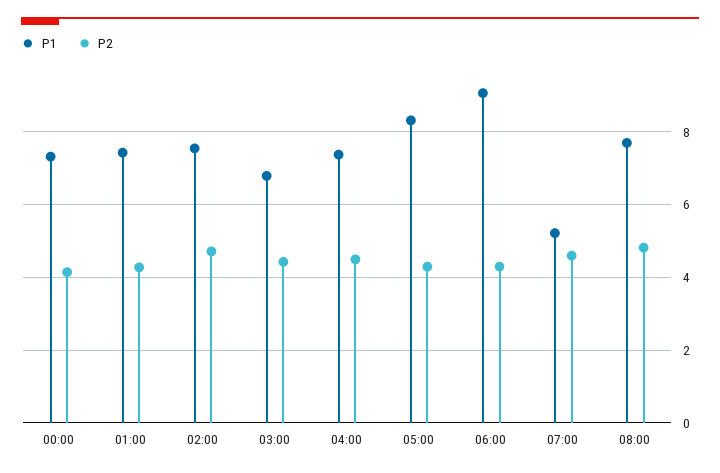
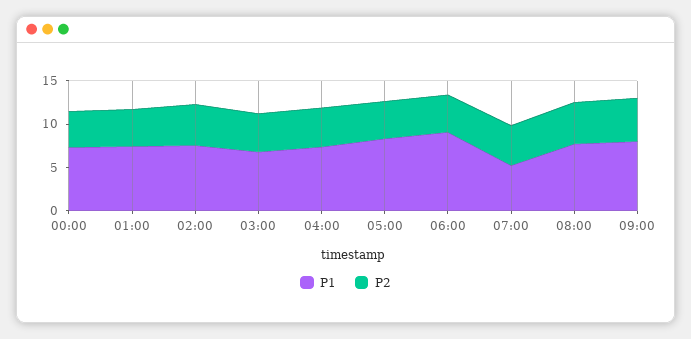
P1, 09:00: none -> 8
P2, 09:00: none -> 5

